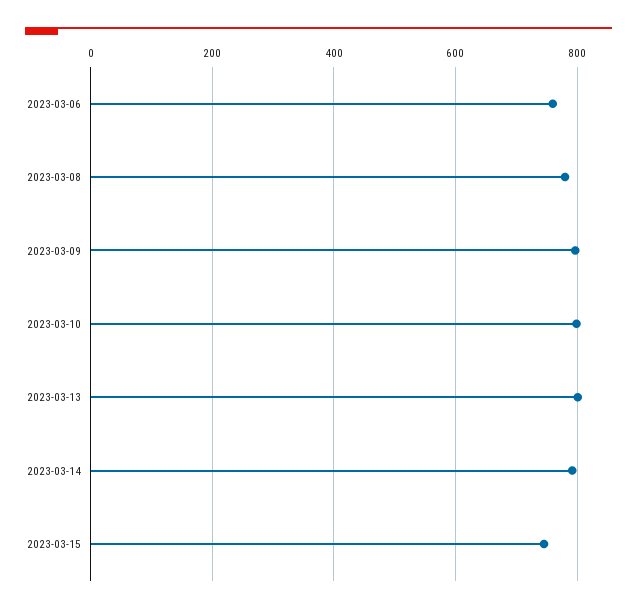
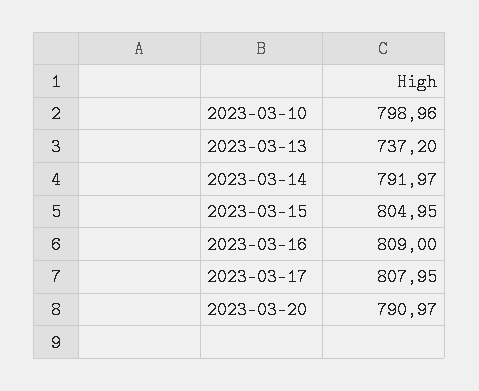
2023-03-06: 760 -> none
2023-03-08: 780 -> none
2023-03-09: 800 -> none
2023-03-13: 800 -> 737.2
2023-03-15: 740 -> 804.95
2023-03-16: none -> 809
2023-03-17: none -> 807.95
2023-03-20: none -> 790.97

